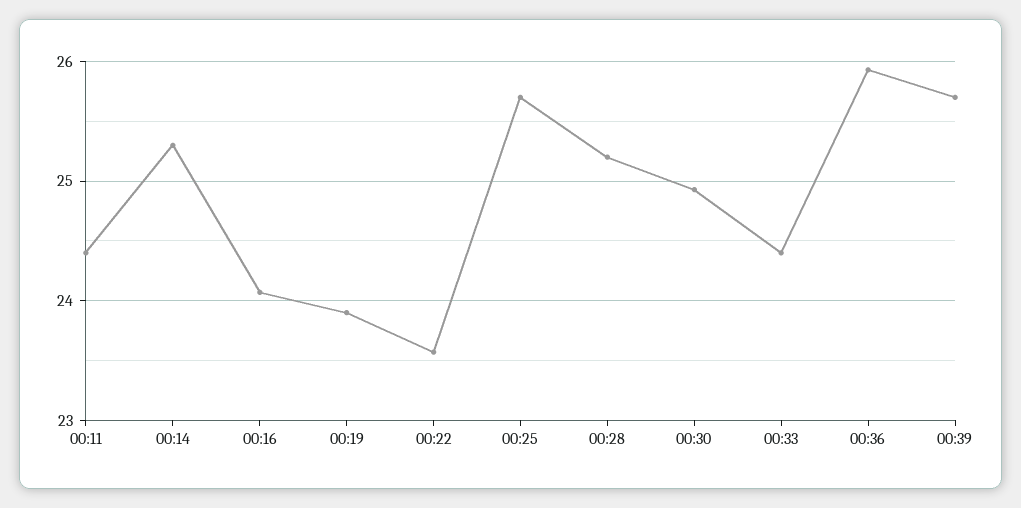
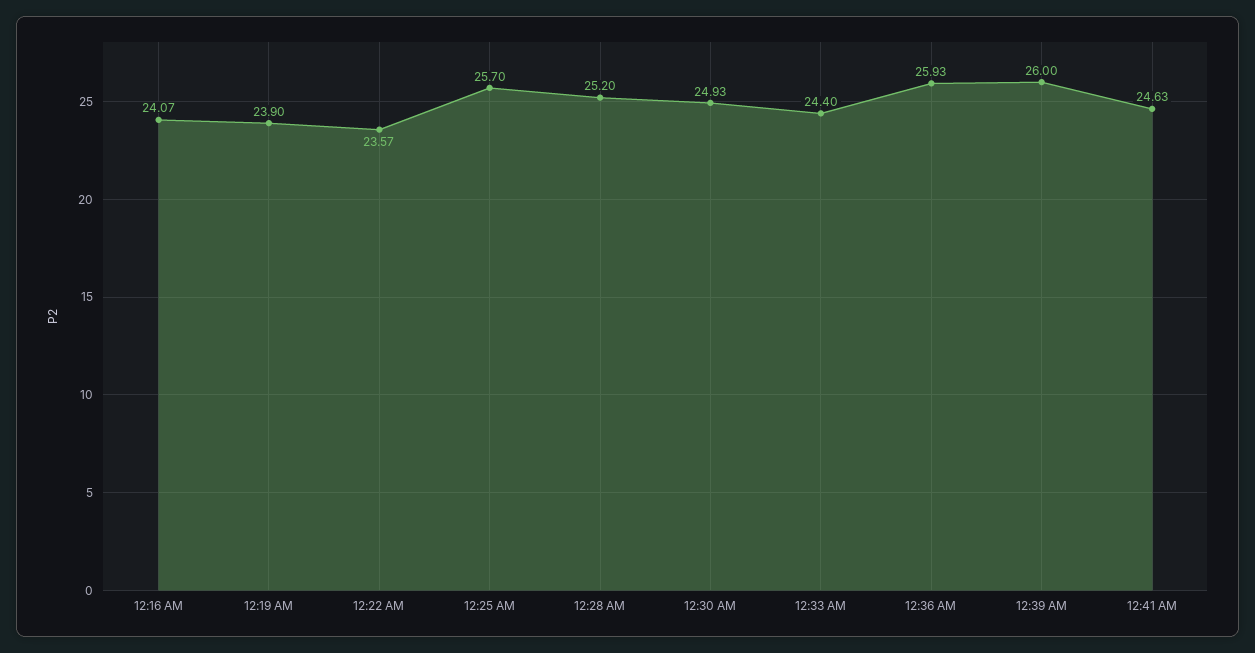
00:11: 24.4 -> none
00:14: 25.3 -> none
00:39: 25.7 -> 26
12:41 AM: none -> 24.63

